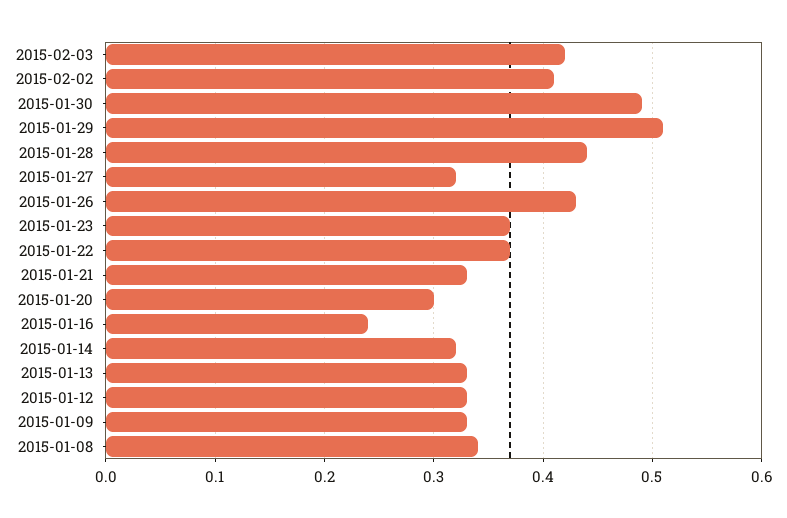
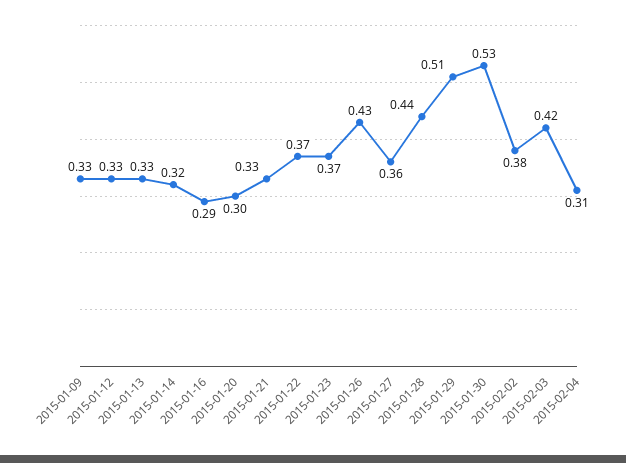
2015-02-02: 0.41 -> 0.38
2015-01-30: 0.49 -> 0.53
2015-01-27: 0.32 -> 0.36
2015-01-16: 0.24 -> 0.29
2015-01-08: 0.34 -> none
2015-02-04: none -> 0.31

